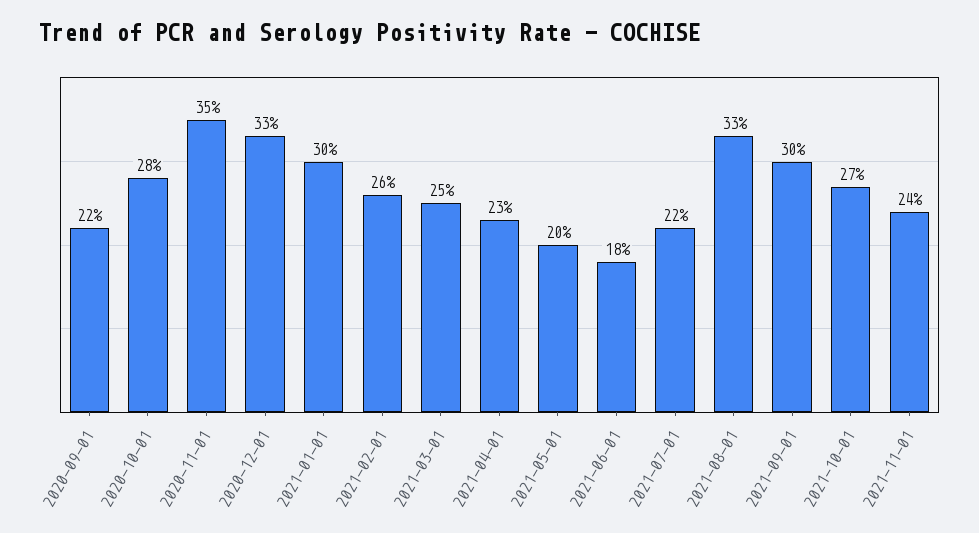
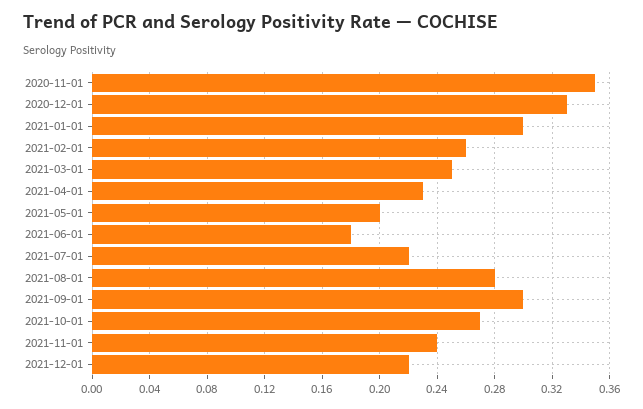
2020-09-01: 0.22 -> none
2020-10-01: 0.28 -> none
2021-08-01: 0.33 -> 0.28
2021-12-01: none -> 0.22

